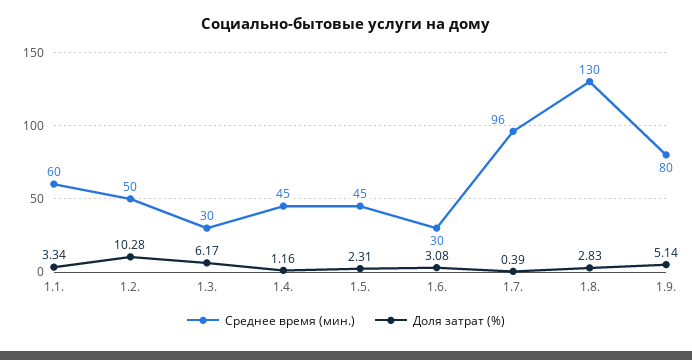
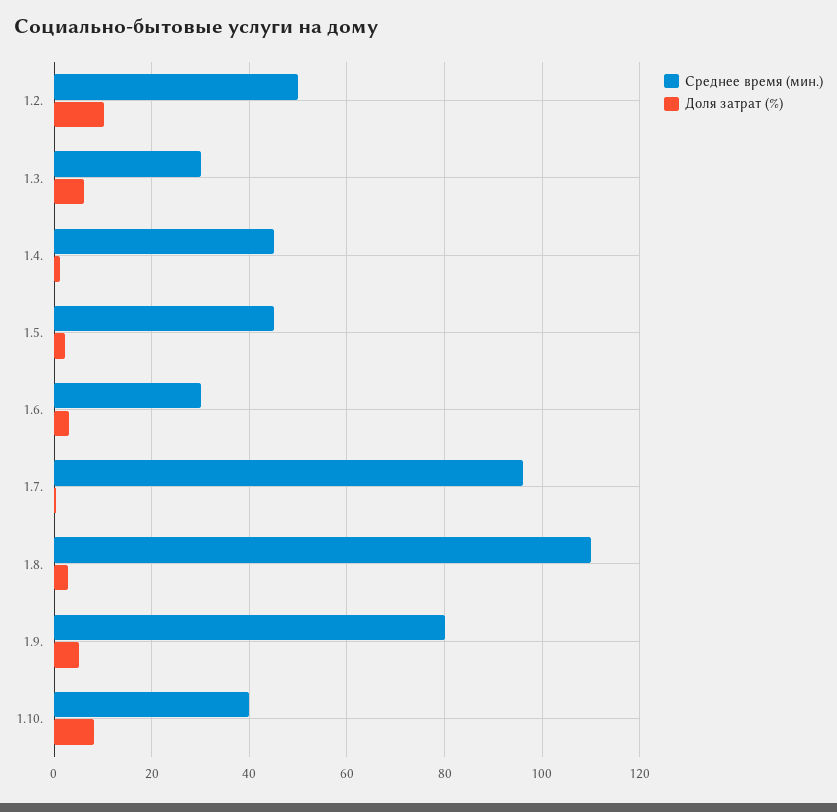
Среднее время (мин.), 1.1.: 60 -> none
Доля затрат (%), 1.1.: 3.34 -> none
Среднее время (мин.), 1.8.: 130 -> 110
Среднее время (мин.), 1.10.: none -> 40
Доля затрат (%), 1.10.: none -> 8

